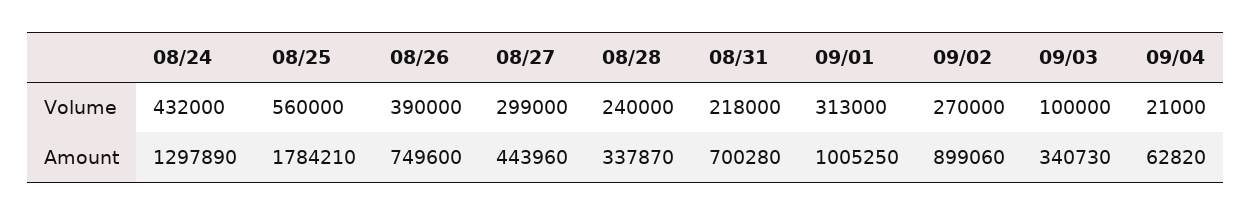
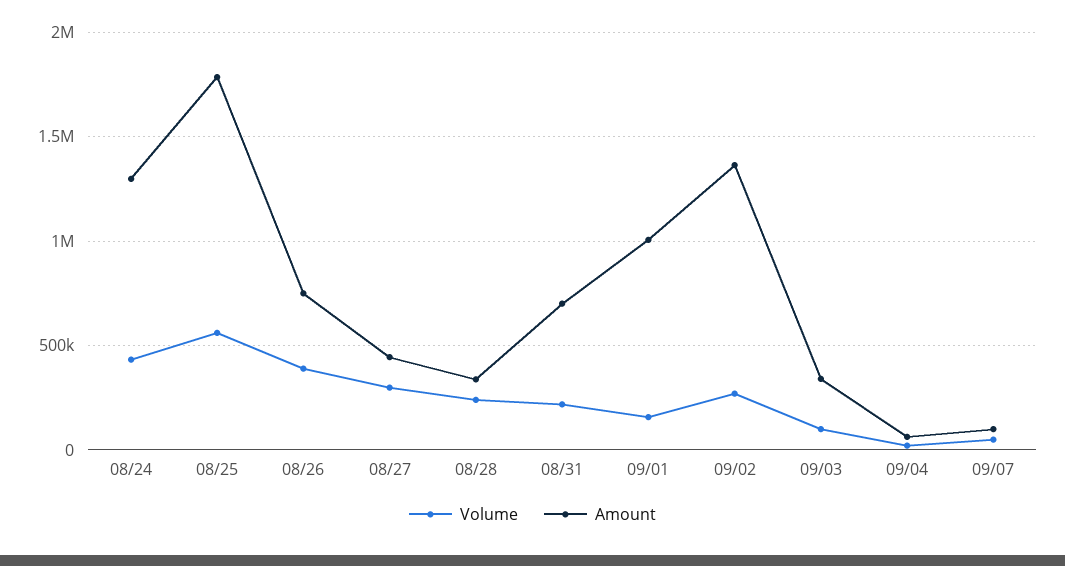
Volume, 09/01: 313000 -> 150000
Amount, 09/02: 899060 -> 1350000
Volume, 09/07: none -> 50000
Amount, 09/07: none -> 100000

